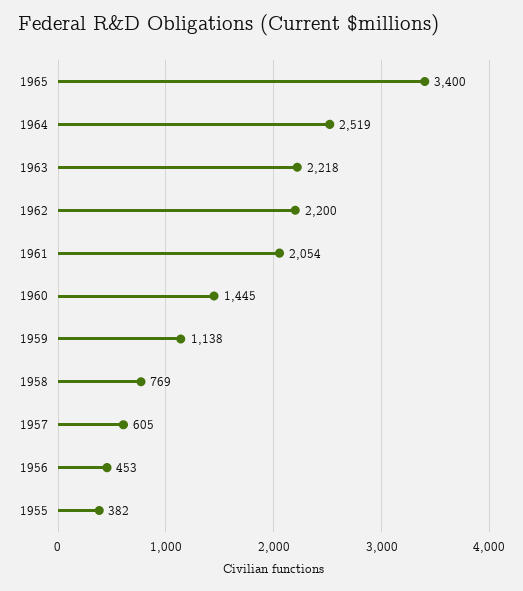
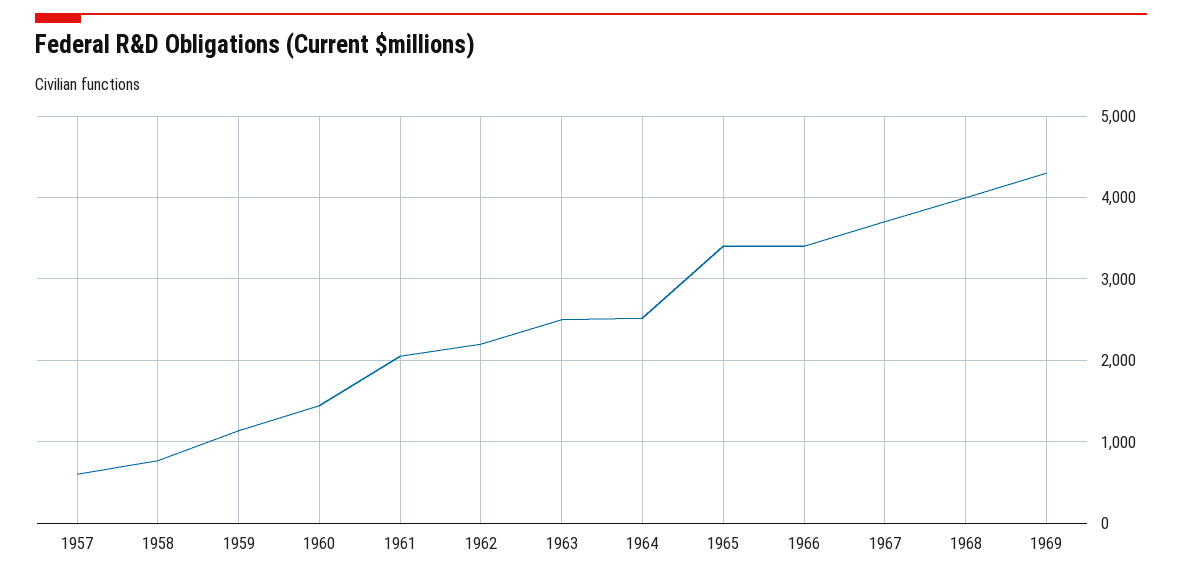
1963: 2218 -> 2500
1956: 453 -> none
1955: 382 -> none
1966: none -> 3400
1967: none -> 3700
1968: none -> 4000
1969: none -> 4300

